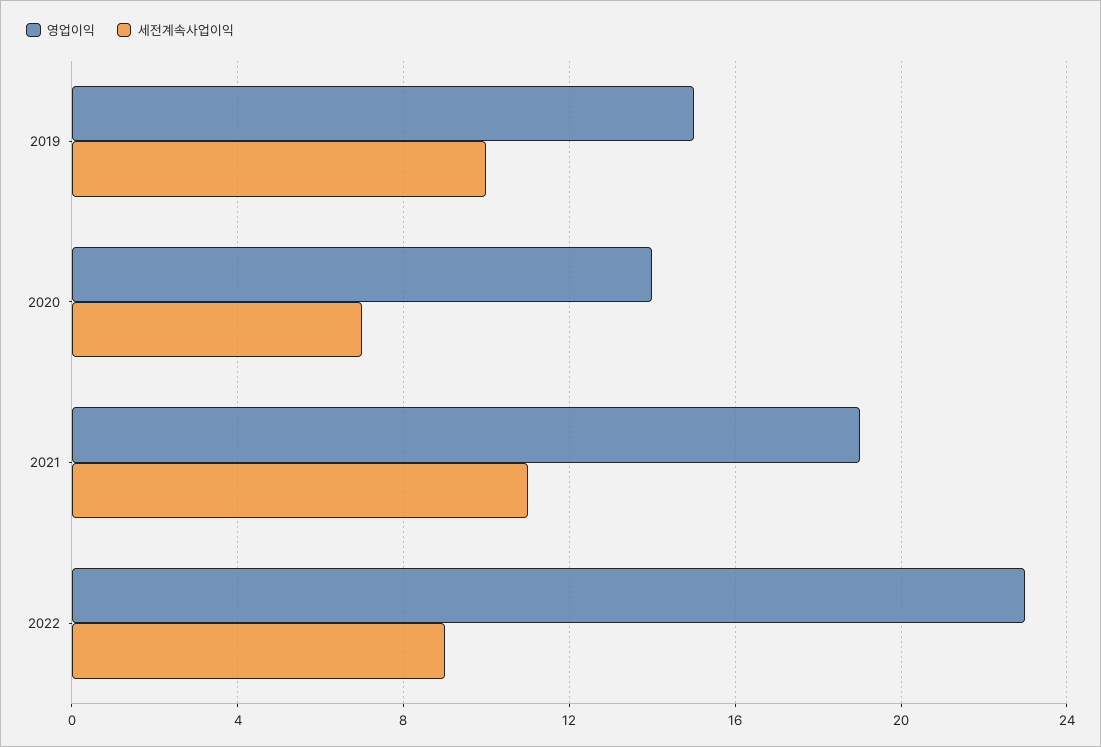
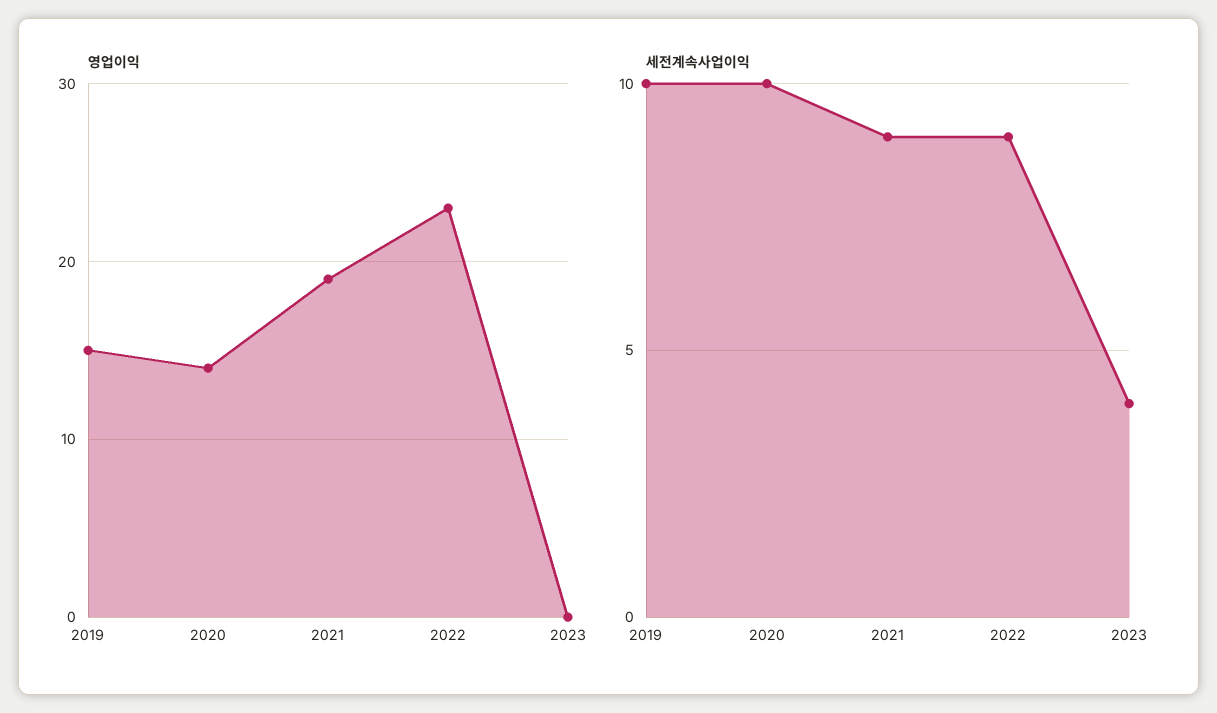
세전계속사업이익, 2020: 7 -> 10
세전계속사업이익, 2021: 11 -> 9
영업이익, 2023: none -> 0
세전계속사업이익, 2023: none -> 4

